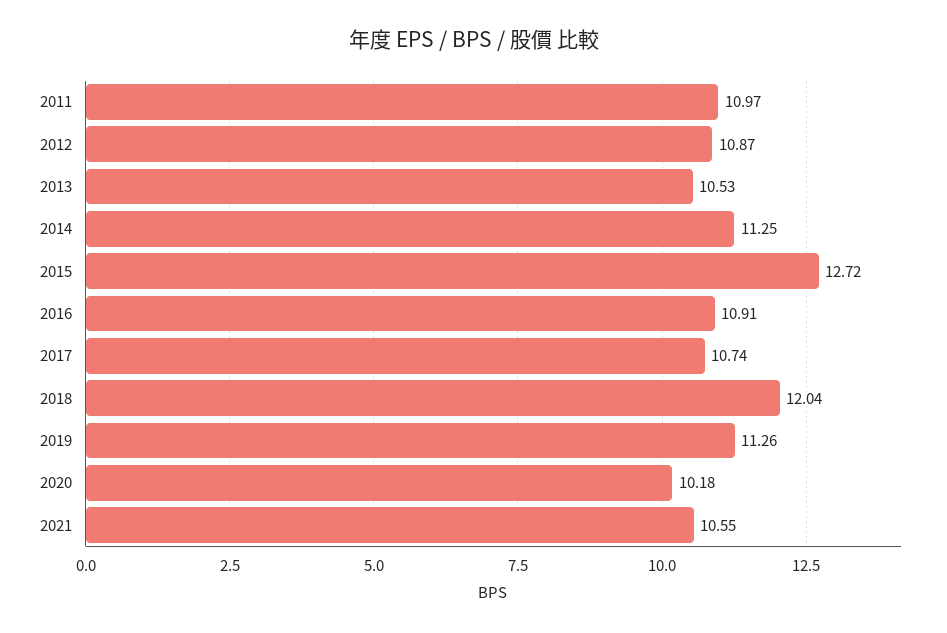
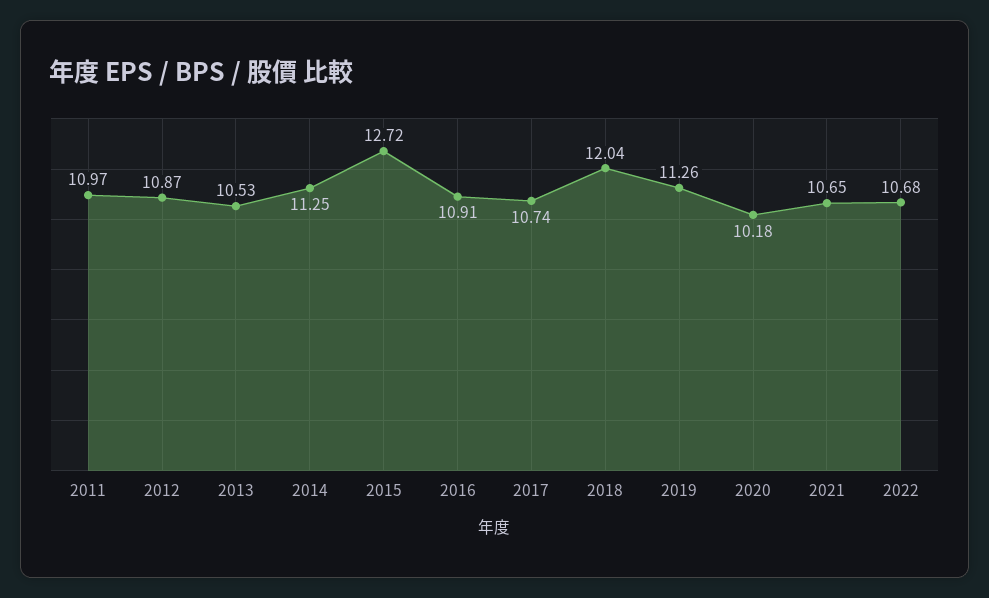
2021: 10.55 -> 10.65
2022: none -> 10.68

